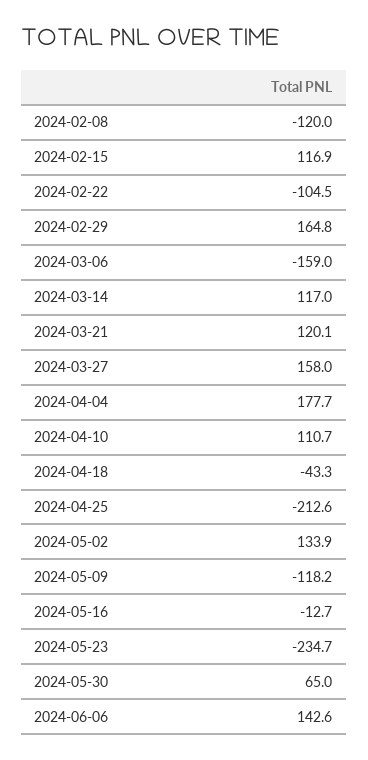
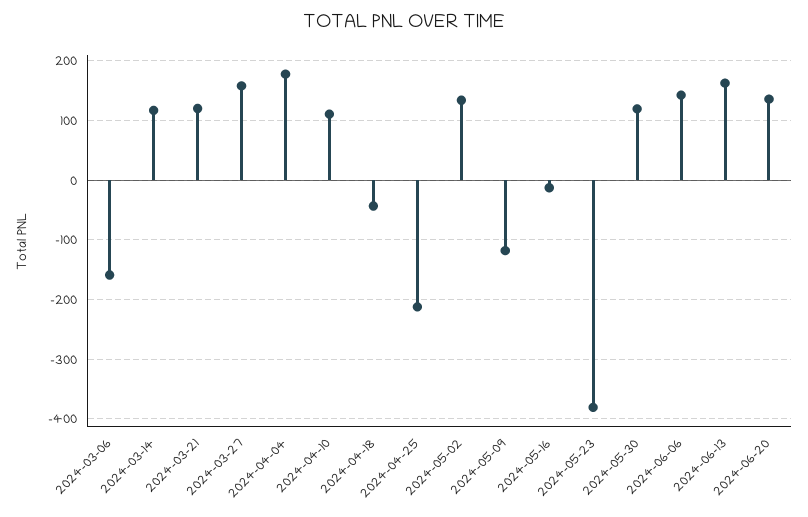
2024-02-08: -120 -> none
2024-02-15: 116.9 -> none
2024-02-22: -104.5 -> none
2024-02-29: 164.8 -> none
2024-05-23: -234.7 -> -380
2024-05-30: 65 -> 120
2024-06-13: none -> 160
2024-06-20: none -> 140

